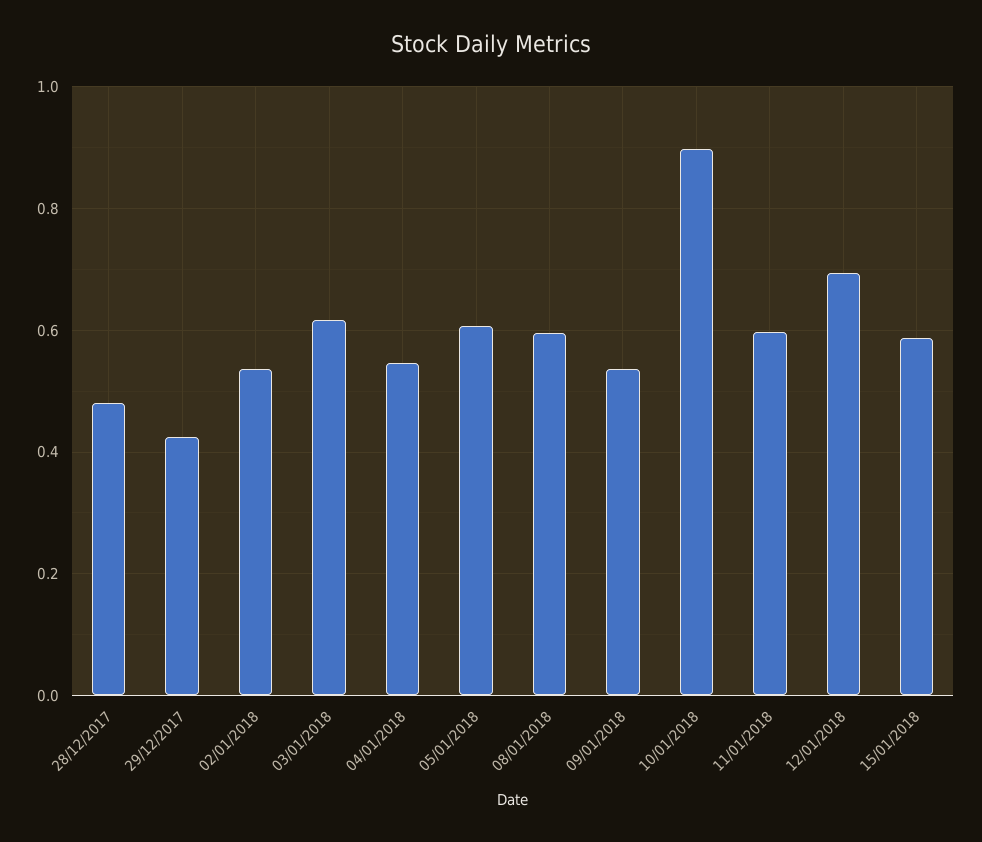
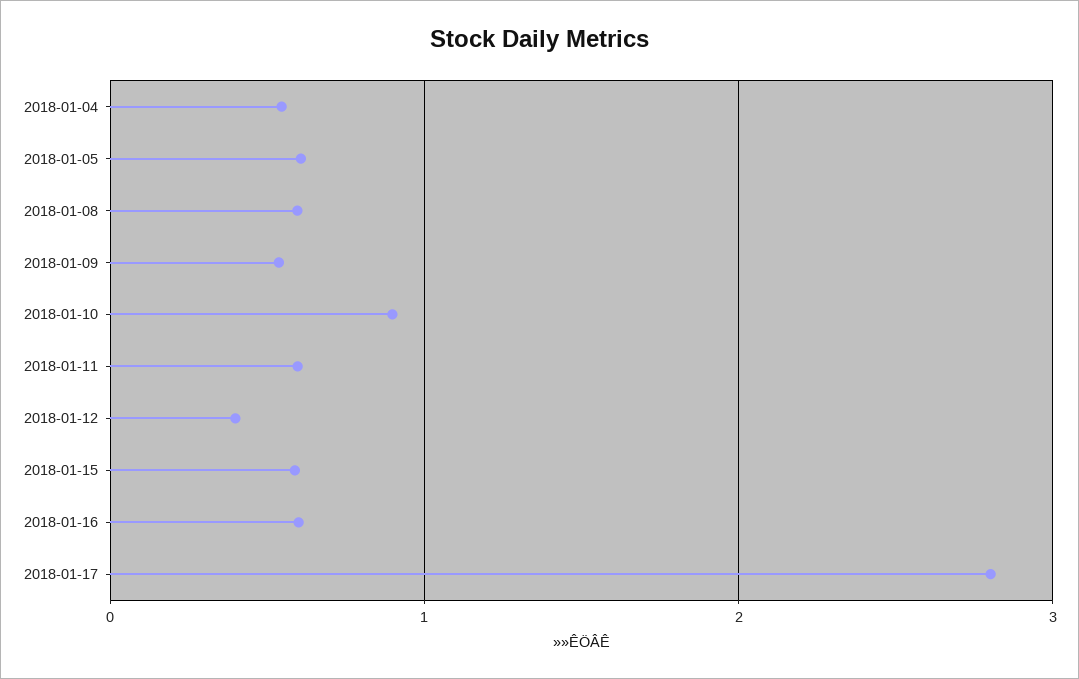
28/12/2017: 0.48 -> none
29/12/2017: 0.42 -> none
02/01/2018: 0.54 -> none
03/01/2018: 0.62 -> none
12/01/2018: 0.7 -> 0.4
2018-01-16: none -> 0.6
2018-01-17: none -> 2.8

